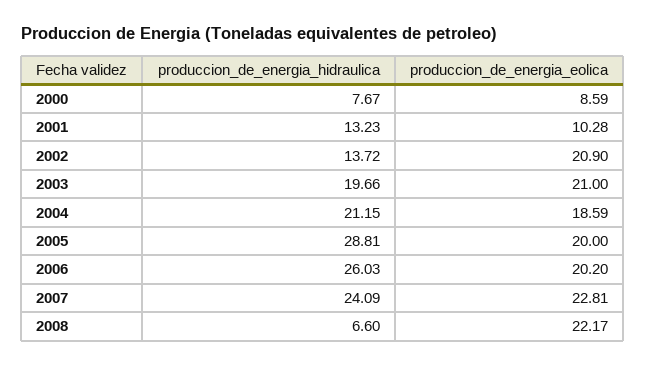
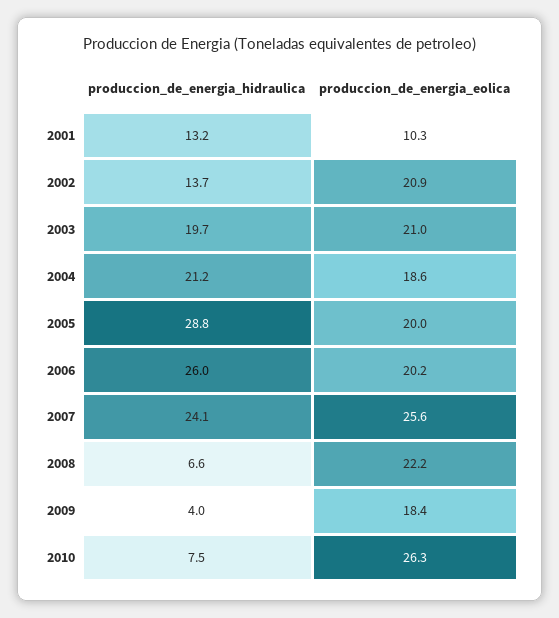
produccion_de_energia_hidraulica, 2000: 7.67 -> none
produccion_de_energia_eolica, 2000: 8.59 -> none
produccion_de_energia_eolica, 2007: 22.81 -> 25.6
produccion_de_energia_hidraulica, 2009: none -> 4
produccion_de_energia_eolica, 2009: none -> 18.4
produccion_de_energia_hidraulica, 2010: none -> 7.5
produccion_de_energia_eolica, 2010: none -> 26.3

